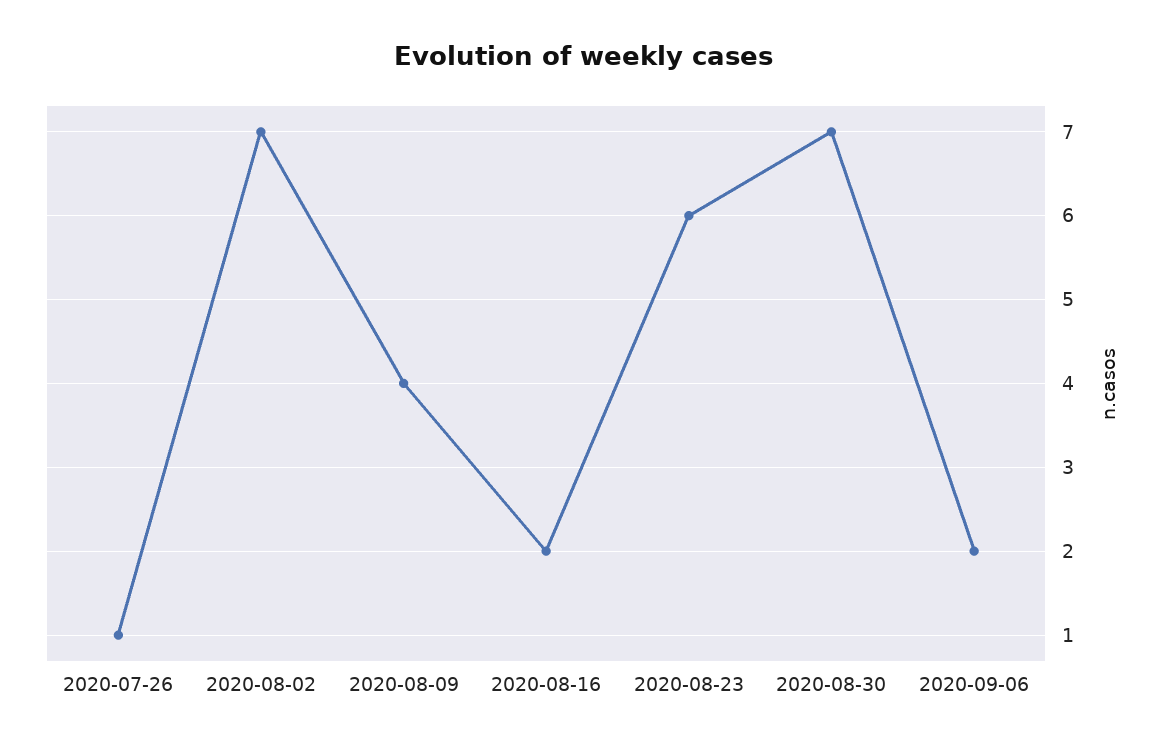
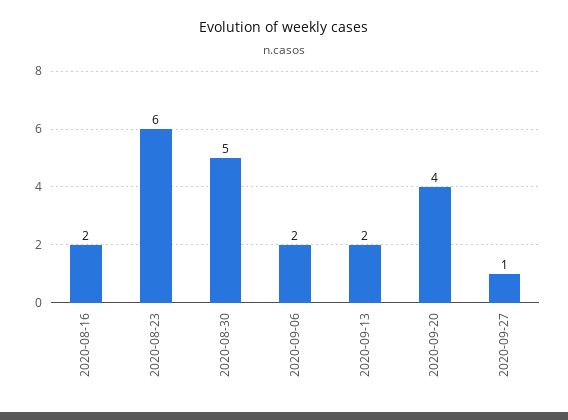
2020-07-26: 1 -> none
2020-08-02: 7 -> none
2020-08-09: 4 -> none
2020-08-30: 7 -> 5
2020-09-13: none -> 2
2020-09-20: none -> 4
2020-09-27: none -> 1

